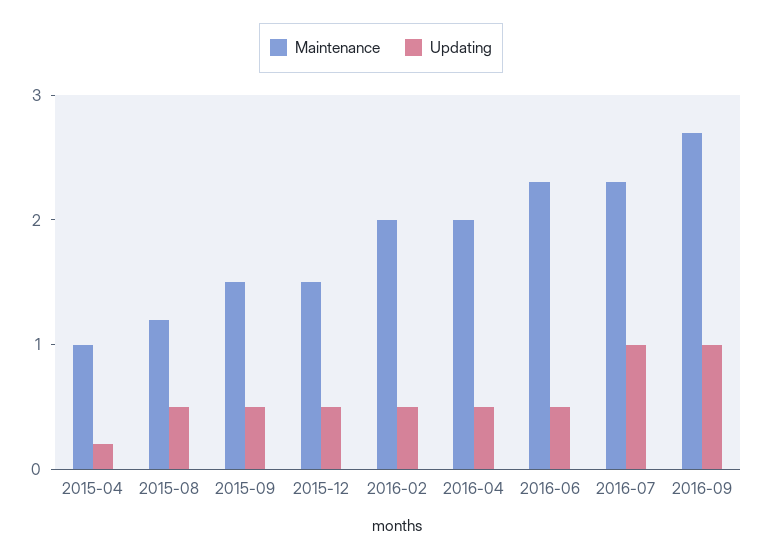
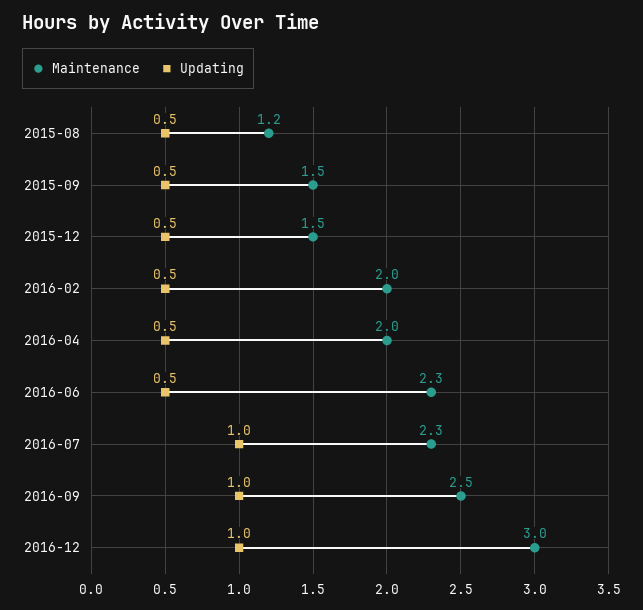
Maintenance, 2015-04: 1 -> none
Updating, 2015-04: 0.2 -> none
Maintenance, 2016-09: 2.7 -> 2.5
Maintenance, 2016-12: none -> 3
Updating, 2016-12: none -> 1

